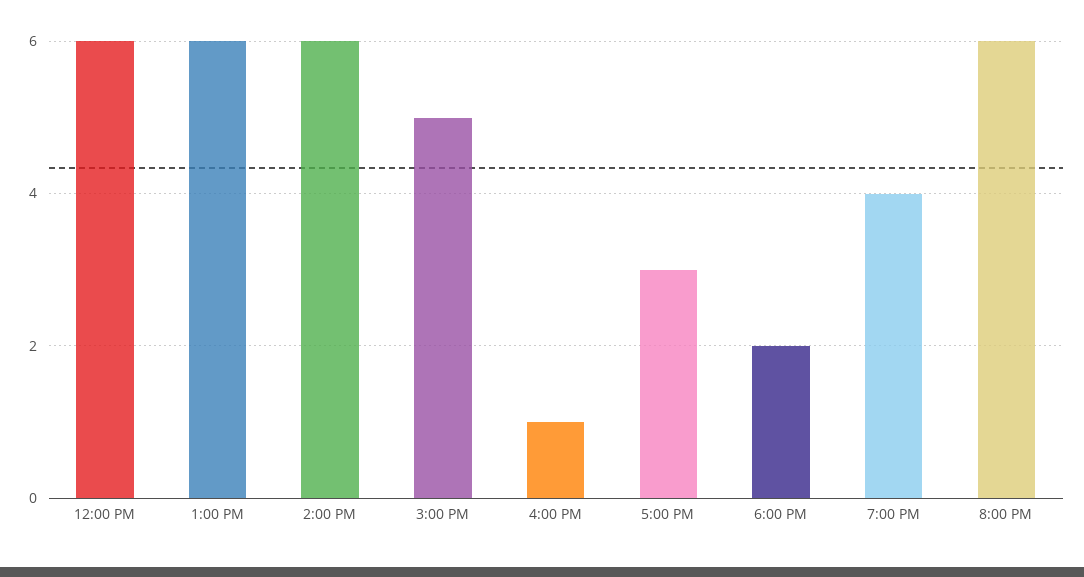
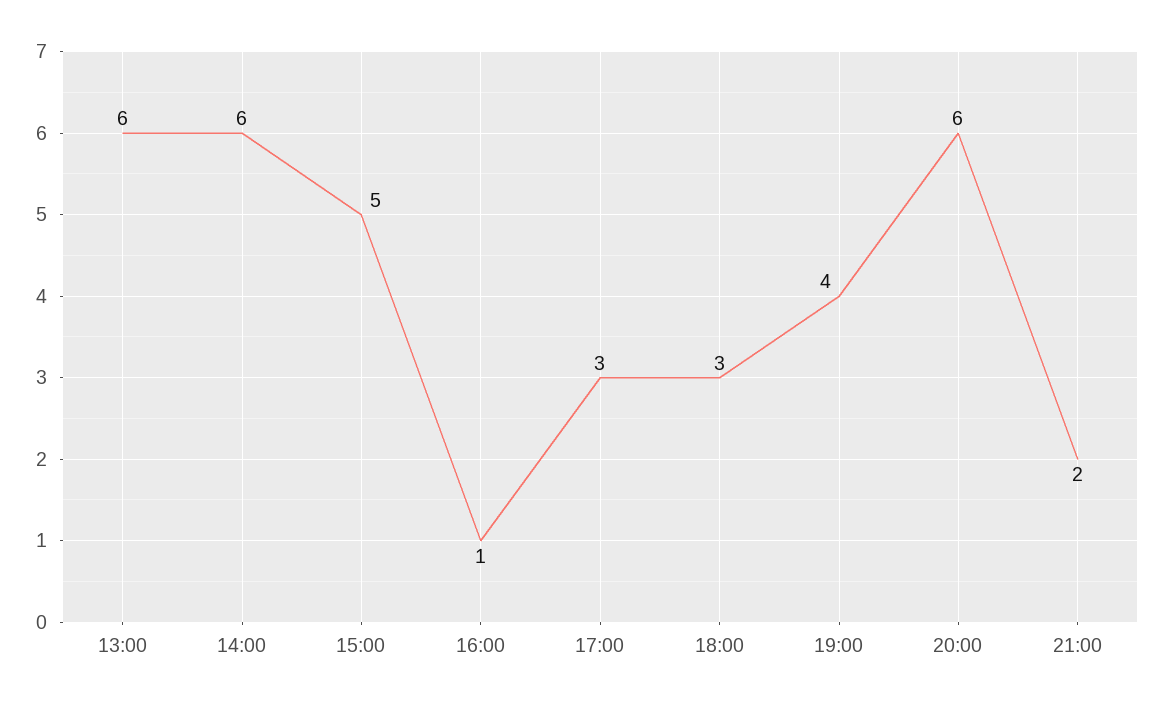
12:00 PM: 6 -> none
6:00 PM: 2 -> 3
21:00: none -> 2

